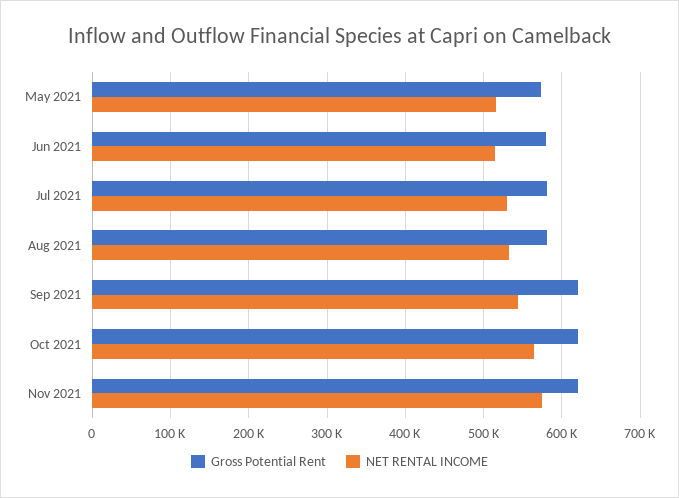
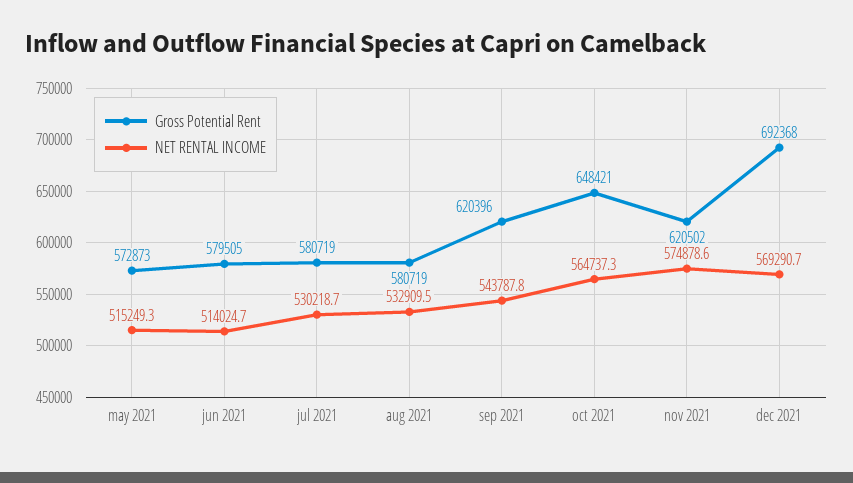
Gross Potential Rent, Oct 2021: 620000 -> 648421
Gross Potential Rent, dec 2021: none -> 692368
NET RENTAL INCOME, dec 2021: none -> 569290.7

